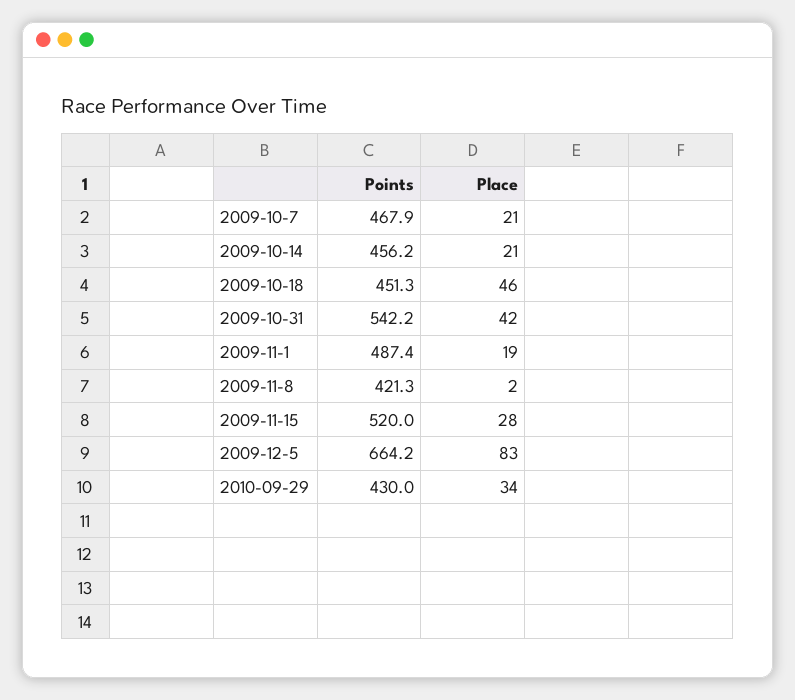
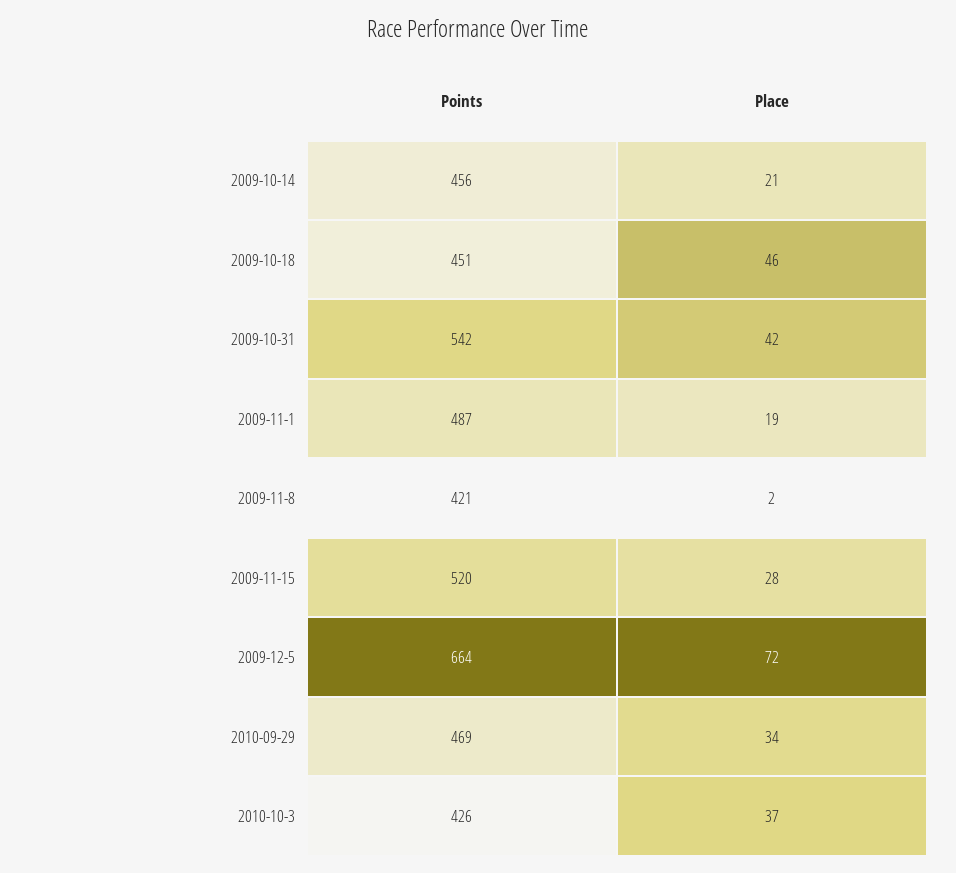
Points, 2009-10-7: 467.9 -> none
Place, 2009-10-7: 21 -> none
Place, 2009-12-5: 83 -> 72
Points, 2010-09-29: 430 -> 469
Points, 2010-10-3: none -> 426
Place, 2010-10-3: none -> 37

